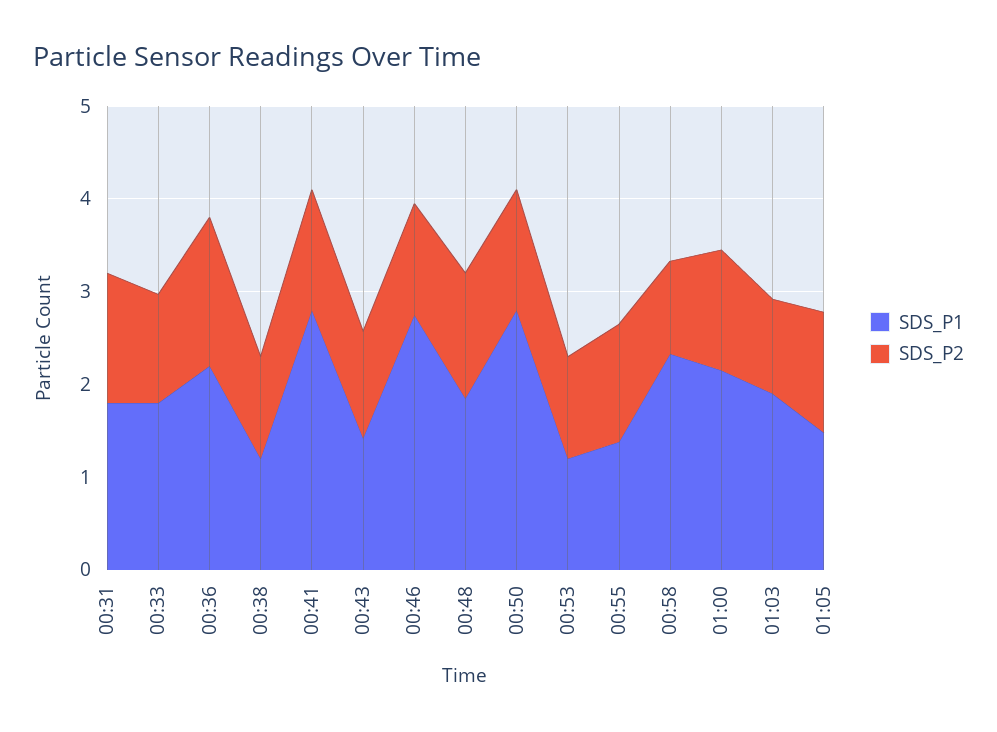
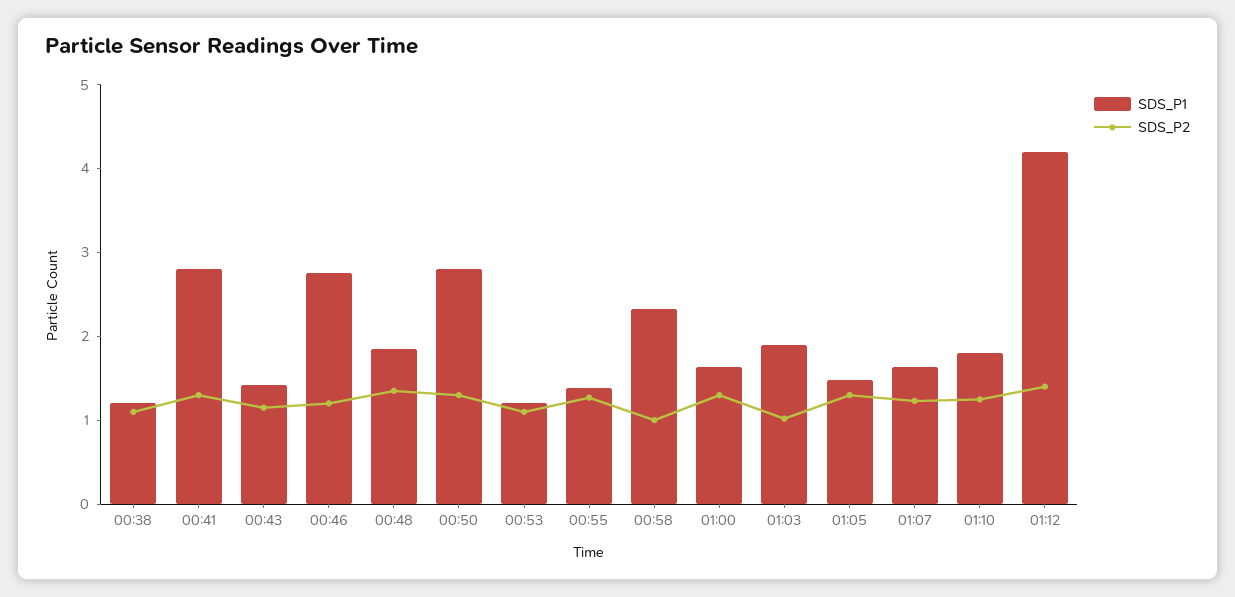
SDS_P1, 00:31: 1.8 -> none
SDS_P2, 00:31: 1.4 -> none
SDS_P1, 00:33: 1.8 -> none
SDS_P2, 00:33: 1.2 -> none
SDS_P1, 00:36: 2.2 -> none
SDS_P2, 00:36: 1.6 -> none
SDS_P1, 01:00: 2.2 -> 1.6
SDS_P1, 01:07: none -> 1.6
SDS_P2, 01:07: none -> 1.2
SDS_P1, 01:10: none -> 1.8
SDS_P2, 01:10: none -> 1.2
SDS_P1, 01:12: none -> 4.2
SDS_P2, 01:12: none -> 1.4

